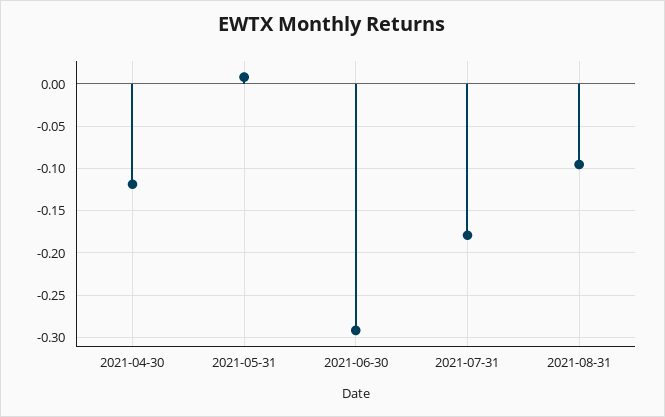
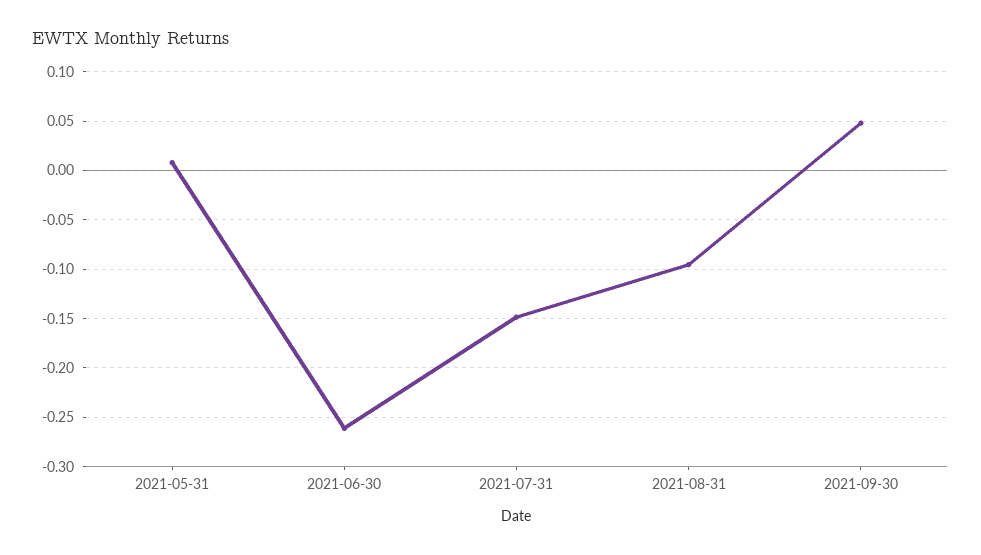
2021-04-30: -0.12 -> none
2021-06-30: -0.29 -> -0.26
2021-07-31: -0.18 -> -0.15
2021-09-30: none -> 0.05

